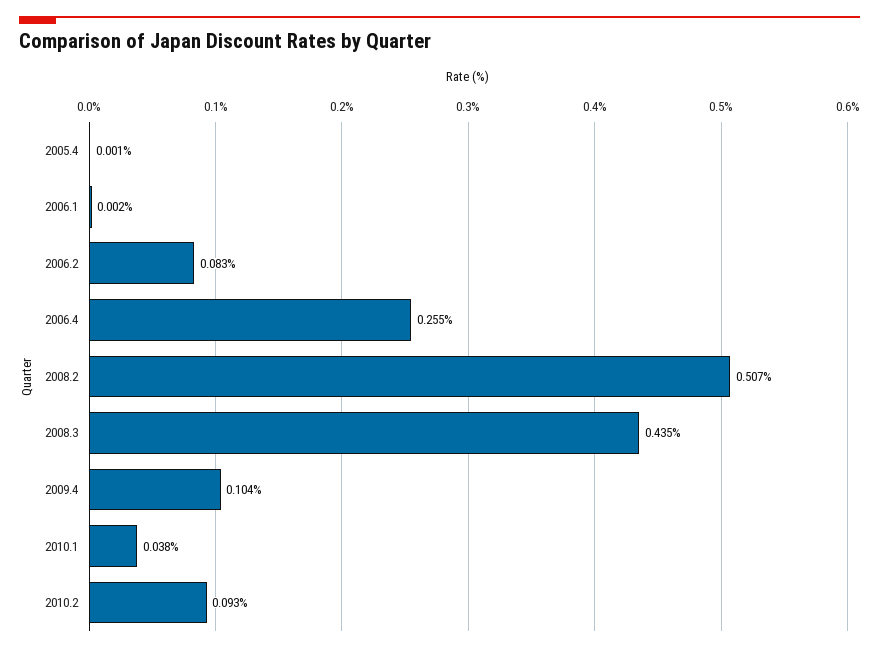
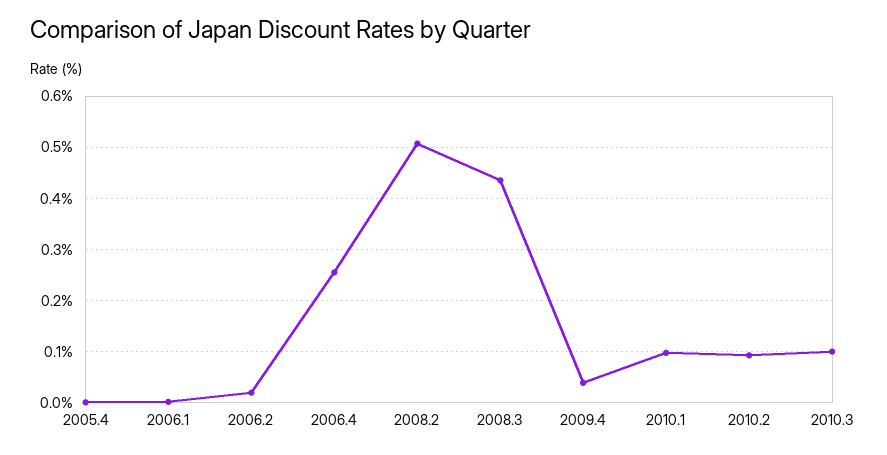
2006.2: 0.083 -> 0.02
2009.4: 0.104 -> 0.04
2010.1: 0.038 -> 0.1
2010.3: none -> 0.1

